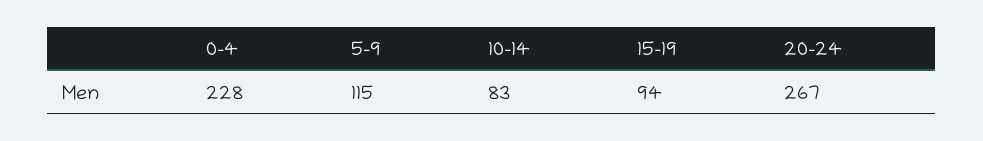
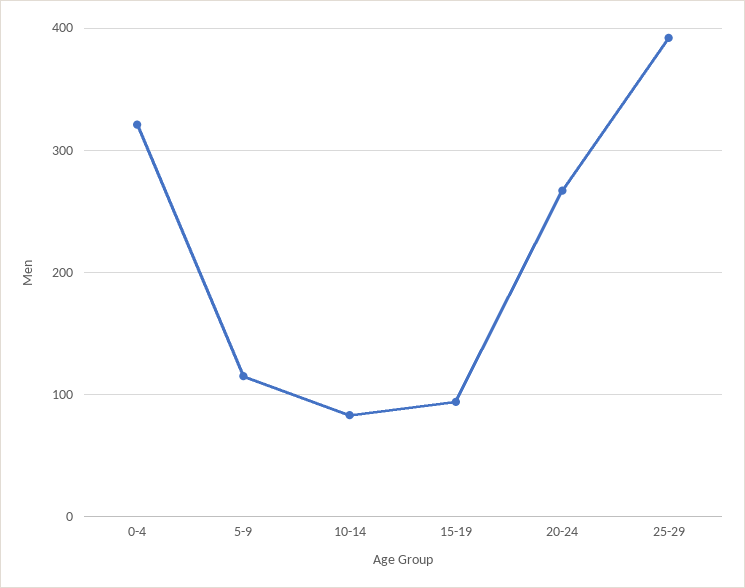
0-4: 228 -> 320
25-29: none -> 390

